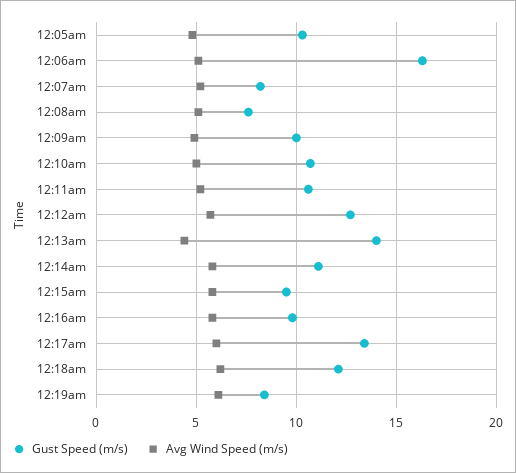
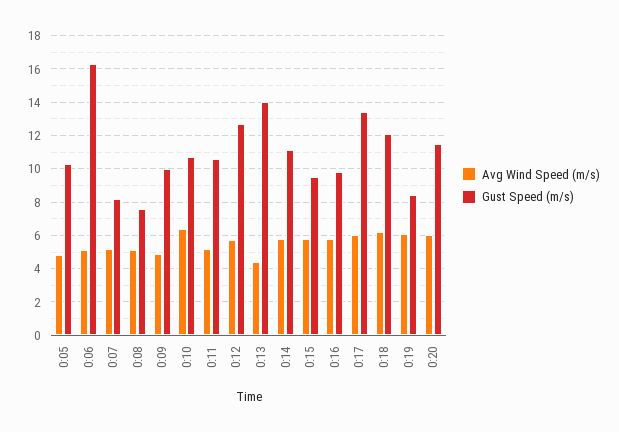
Avg Wind Speed (m/s), 12:10am: 5 -> 6.5
Avg Wind Speed (m/s), 0:20: none -> 6
Gust Speed (m/s), 0:20: none -> 11.5

